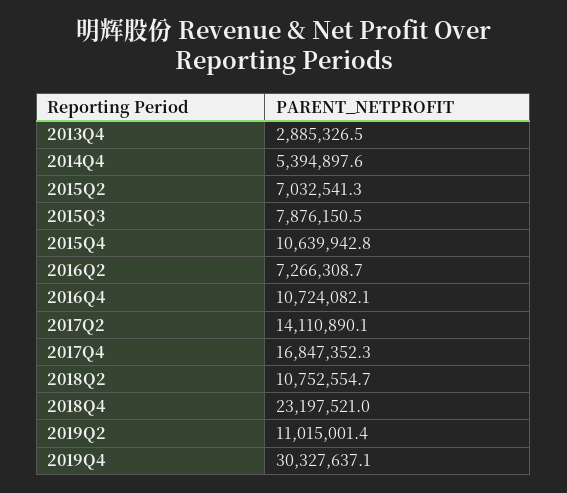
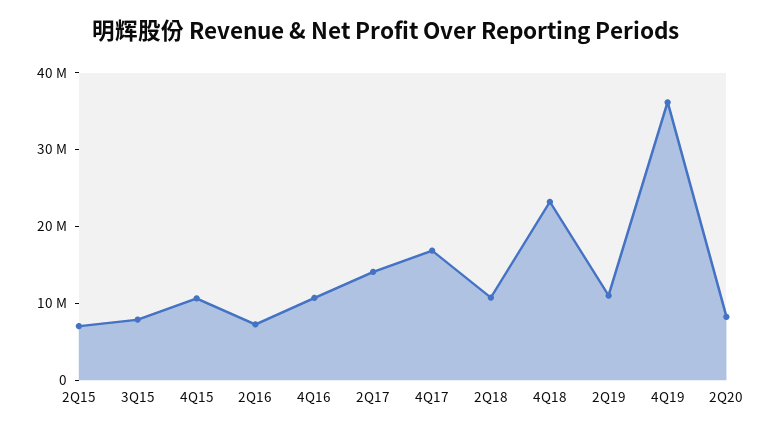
2013Q4: 2885326.5 -> none
2014Q4: 5394897.6 -> none
2019Q4: 30327637.1 -> 36000000
2Q20: none -> 8000000

